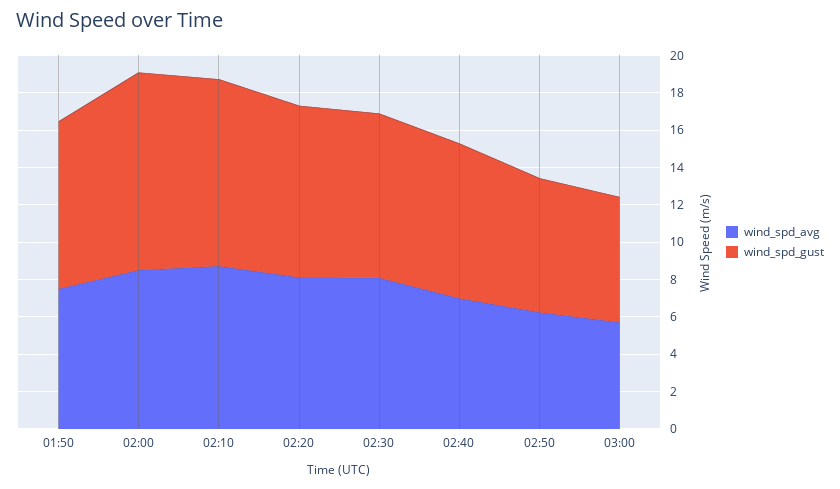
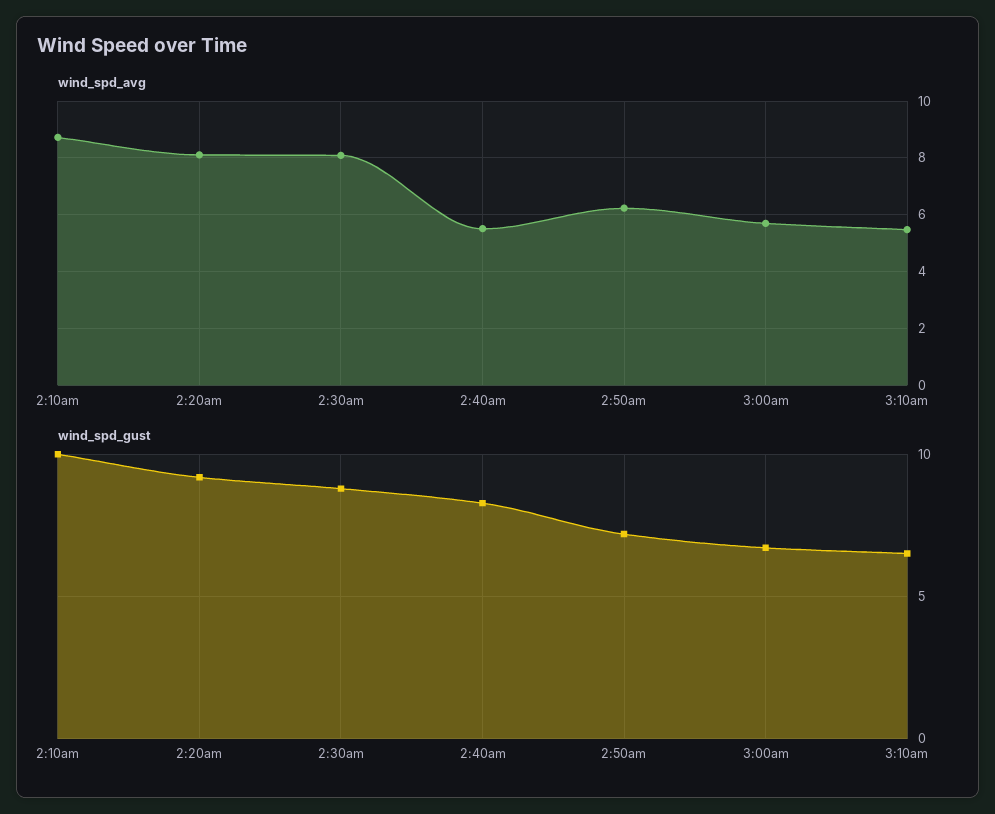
wind_spd_avg, 01:50: 7.5 -> none
wind_spd_gust, 01:50: 9 -> none
wind_spd_avg, 02:00: 8.5 -> none
wind_spd_gust, 02:00: 10.5 -> none
wind_spd_avg, 02:40: 7 -> 5.5
wind_spd_avg, 3:10am: none -> 5.5
wind_spd_gust, 3:10am: none -> 6.5

